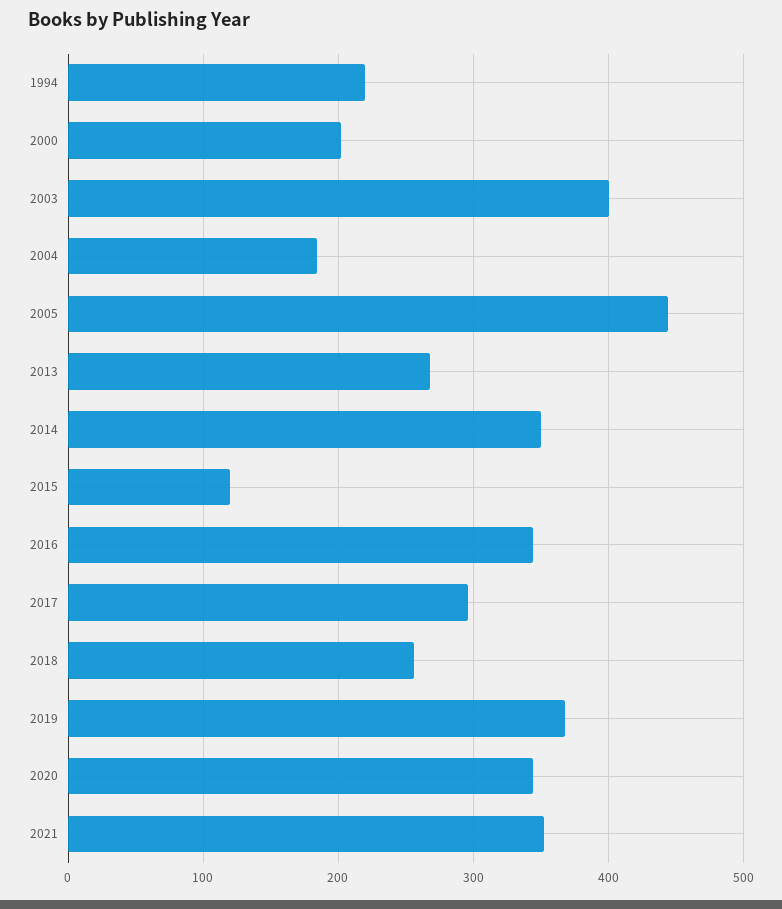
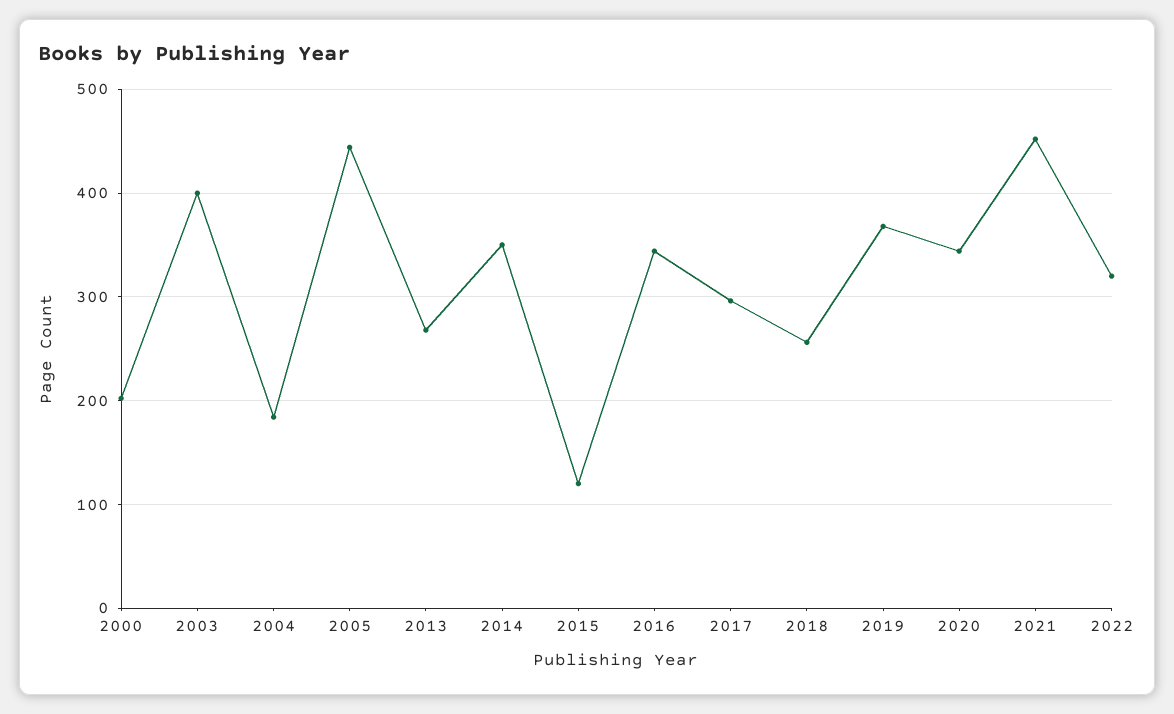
1994: 220 -> none
2021: 350 -> 450
2022: none -> 320

